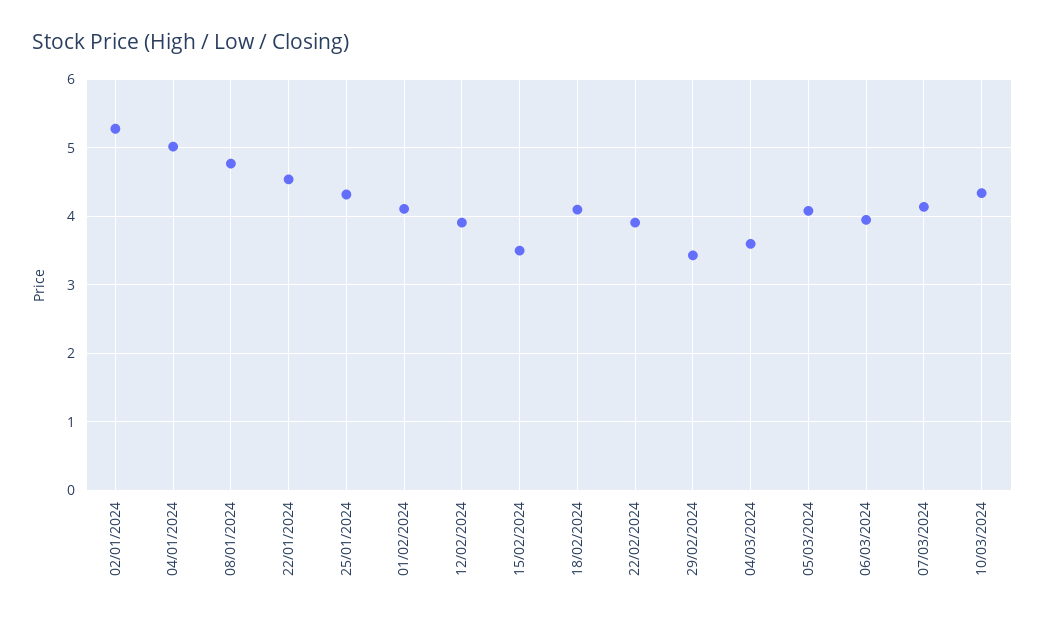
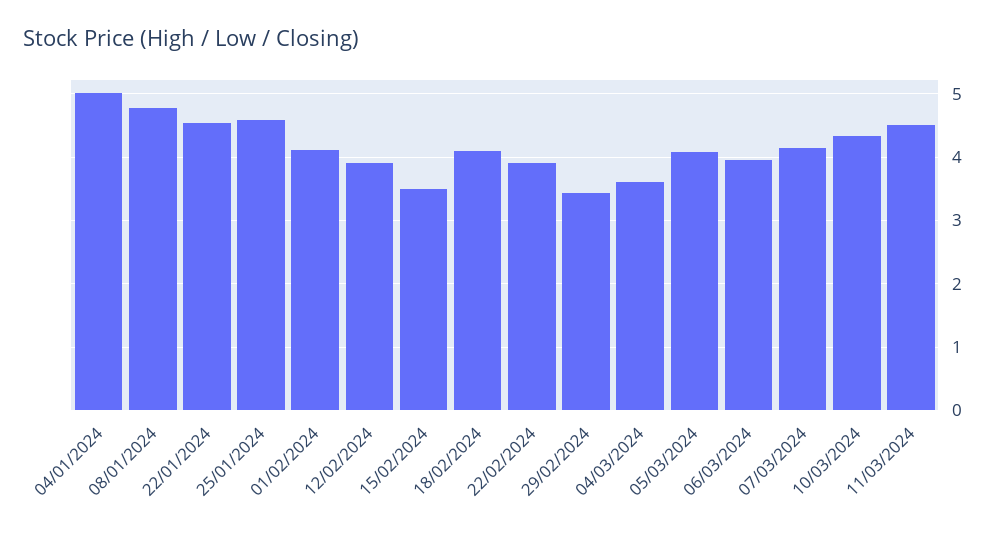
02/01/2024: 5.3 -> none
25/01/2024: 4.3 -> 4.6
11/03/2024: none -> 4.5

